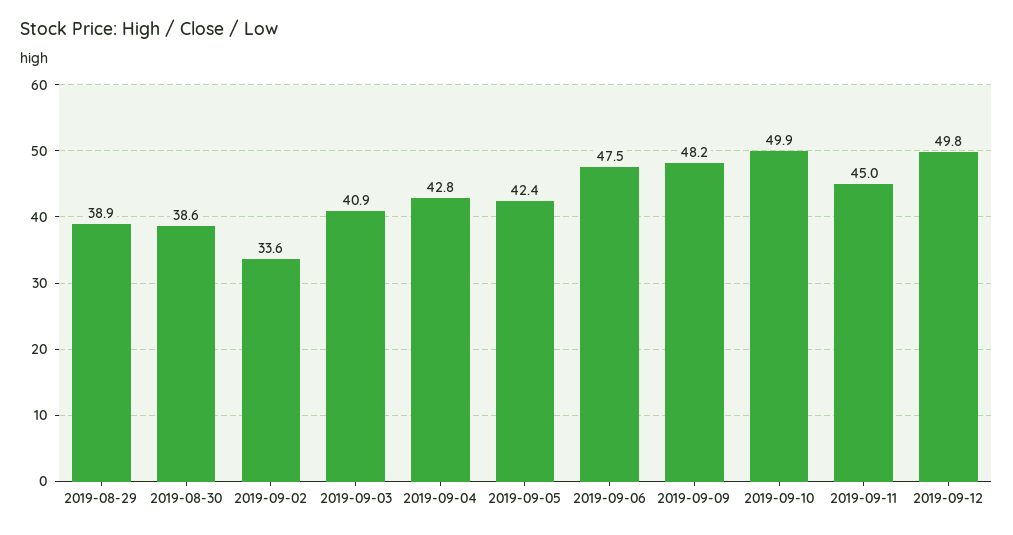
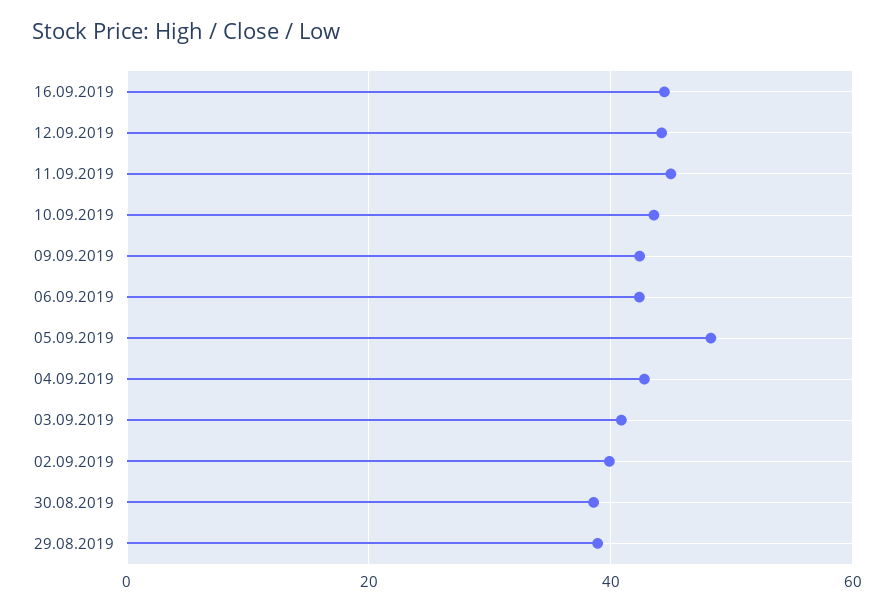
2019-09-02: 33.6 -> 40
2019-09-05: 42.4 -> 48
2019-09-06: 47.5 -> 42
2019-09-09: 48.2 -> 42
2019-09-10: 49.9 -> 44
2019-09-12: 49.8 -> 44
16.09.2019: none -> 44

